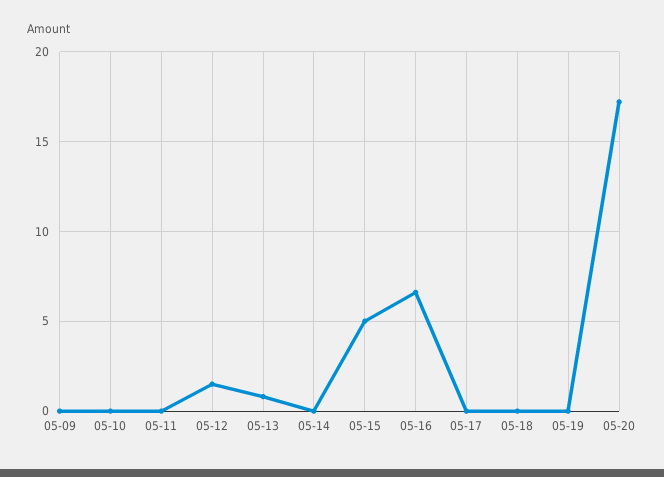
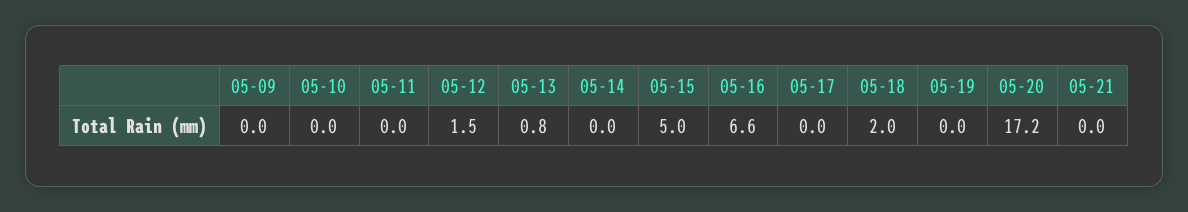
05-18: 0 -> 2
05-21: none -> 0

